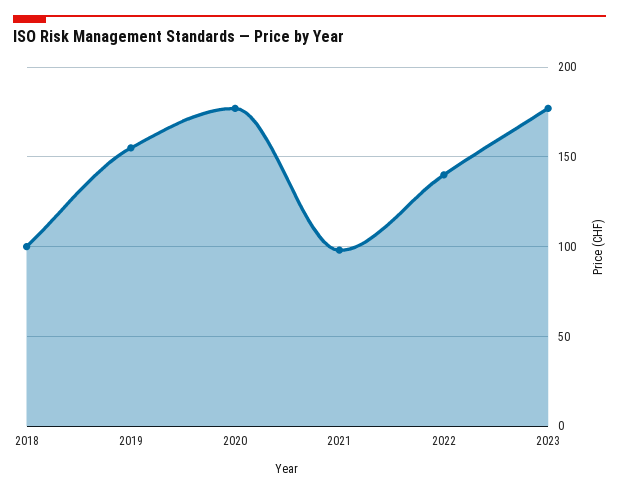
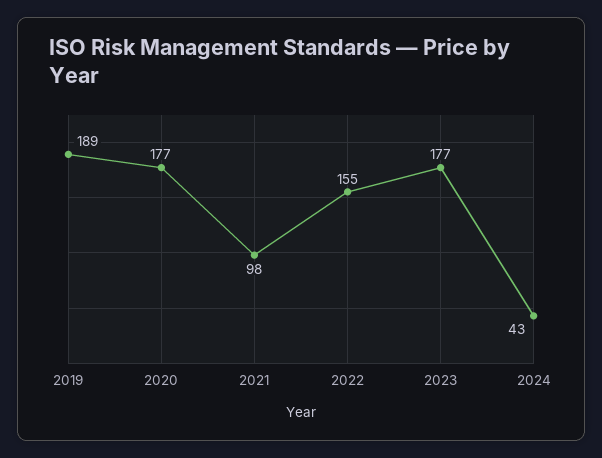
2018: 100 -> none
2019: 155 -> 189
2022: 140 -> 155
2024: none -> 43

